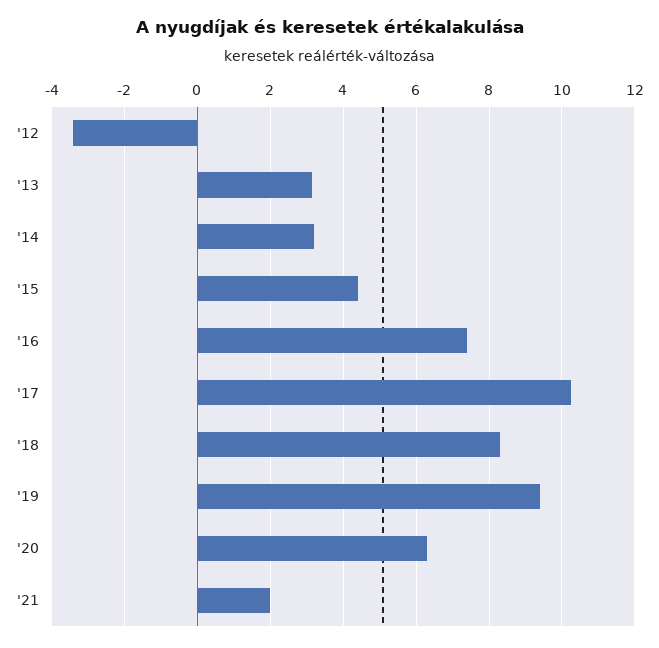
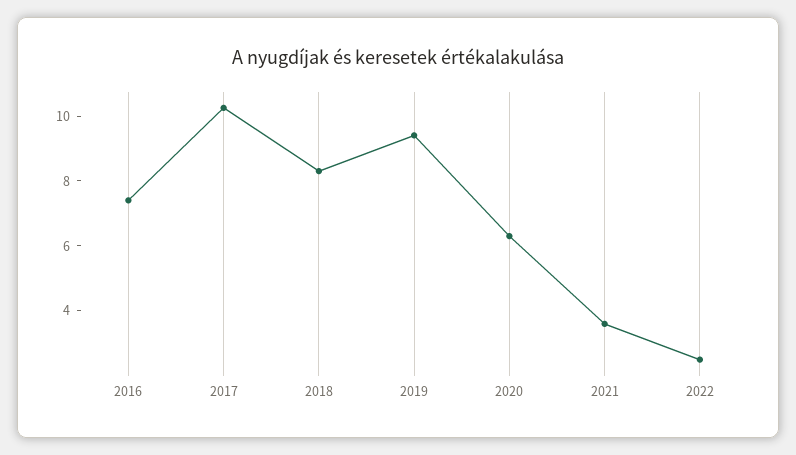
'12: -3.4 -> none
'13: 3.2 -> none
'14: 3.2 -> none
'15: 4.4 -> none
'21: 2 -> 3.5
2022: none -> 2.5

